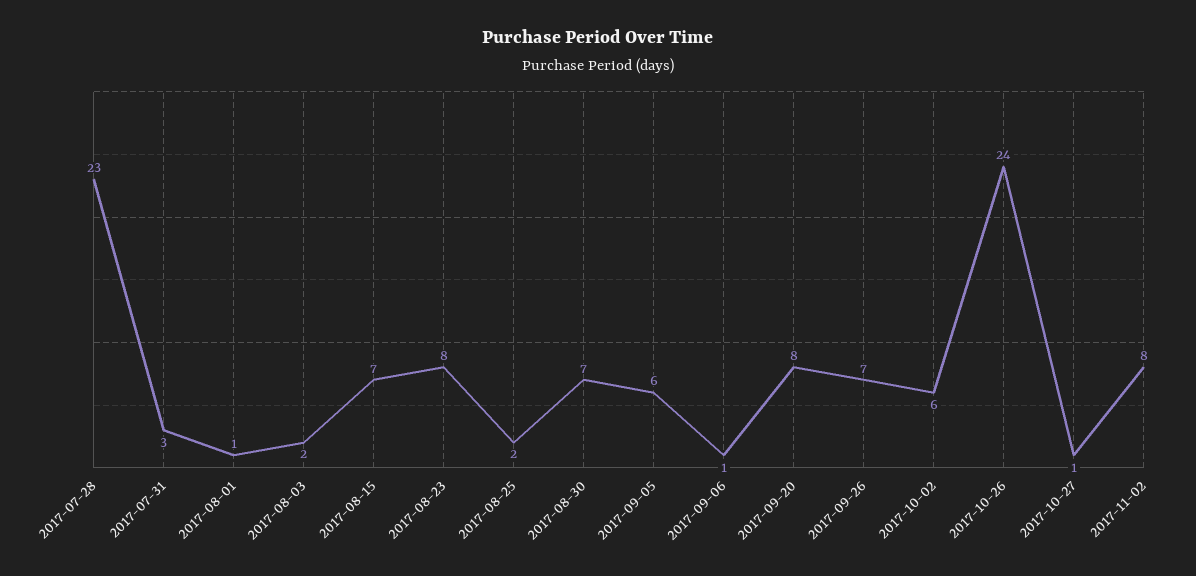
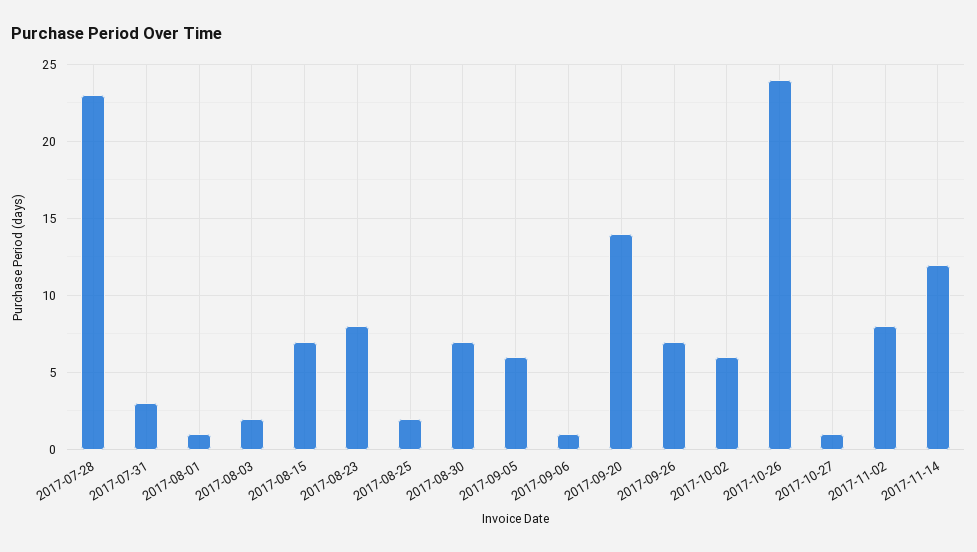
2017-09-20: 8 -> 14
2017-11-14: none -> 12

